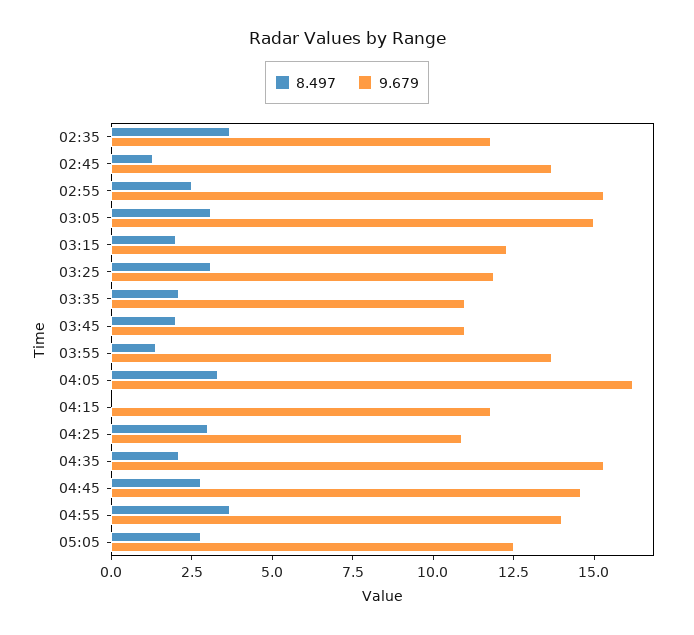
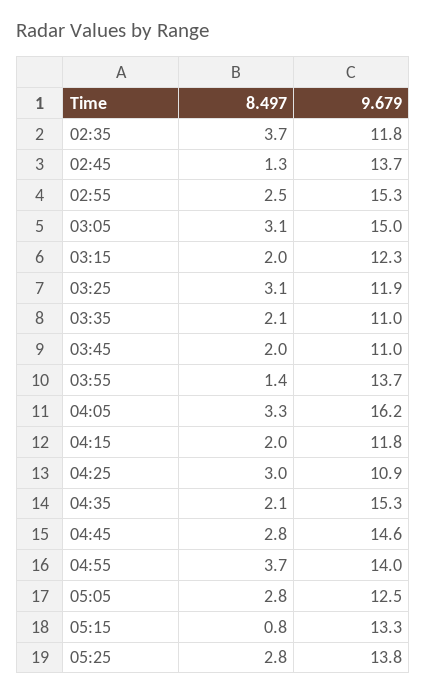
8.497, 04:15: 0 -> 2
8.497, 05:15: none -> 0.8
9.679, 05:15: none -> 13.3
8.497, 05:25: none -> 2.8
9.679, 05:25: none -> 13.8

